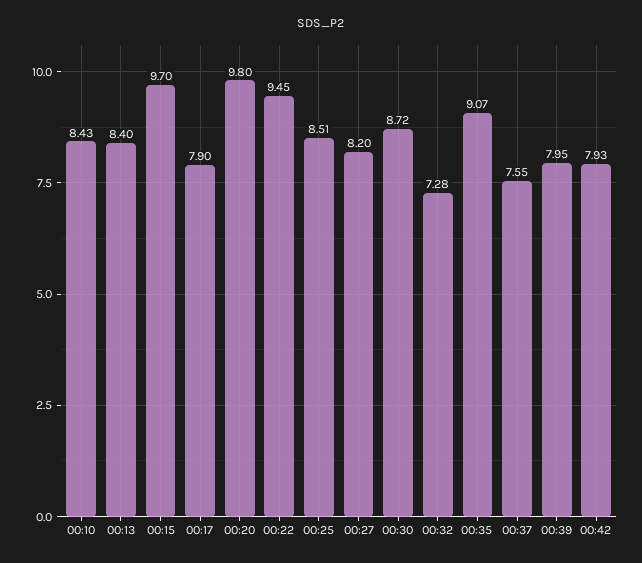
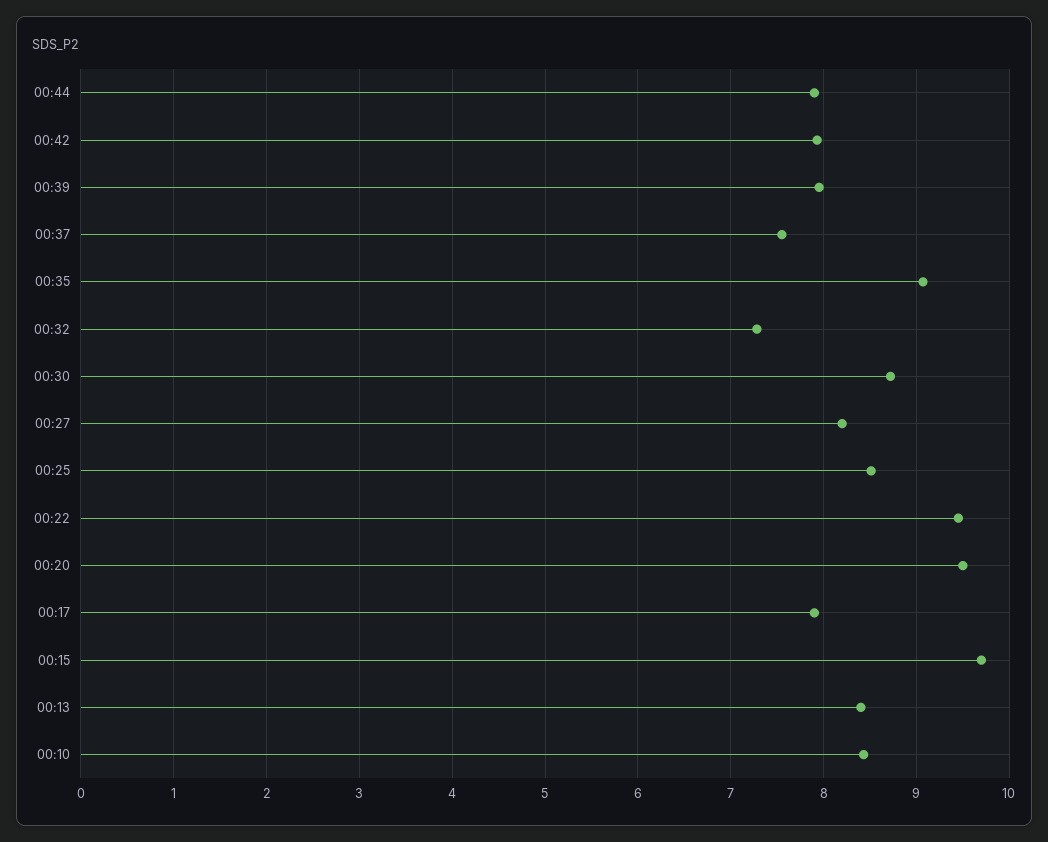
00:20: 9.8 -> 9.5
00:44: none -> 7.9

